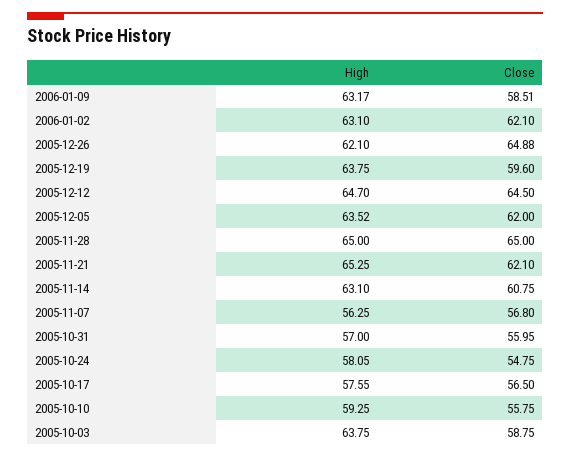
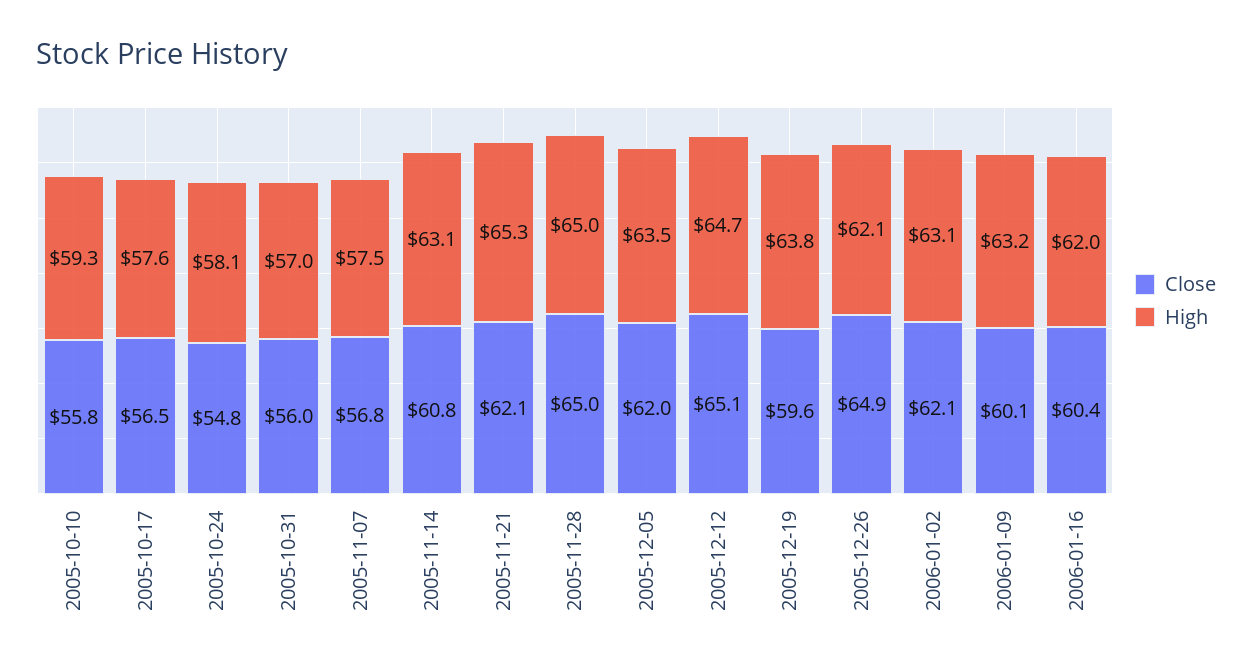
Close, 2006-01-09: 58.51 -> 60.1
Close, 2005-12-12: 64.5 -> 65.1
High, 2005-11-07: 56.25 -> 57.5
High, 2005-10-03: 63.75 -> none
Close, 2005-10-03: 58.75 -> none
Close, 2006-01-16: none -> 60.4
High, 2006-01-16: none -> 62

